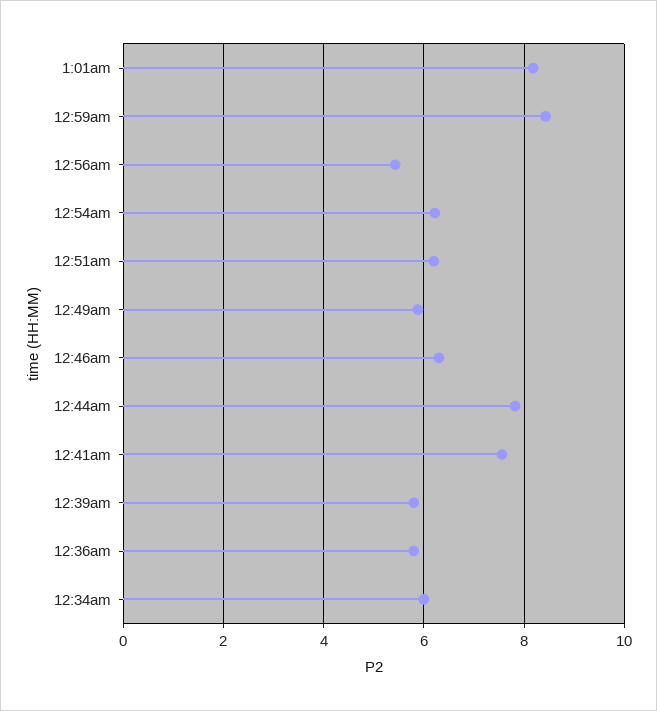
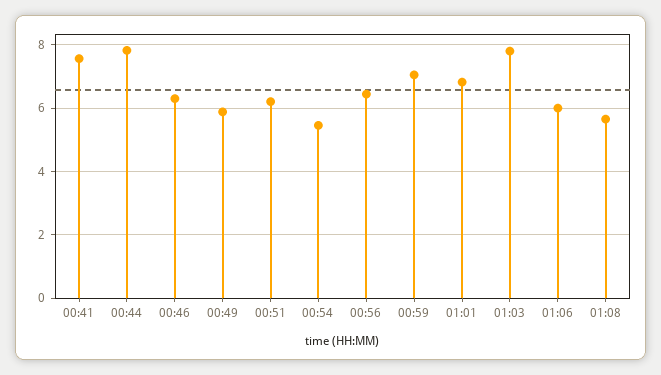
1:01am: 8.2 -> 6.8
12:59am: 8.4 -> 7
12:56am: 5.4 -> 6.4
12:54am: 6.2 -> 5.4
12:39am: 5.8 -> none
12:36am: 5.8 -> none
12:34am: 6 -> none
01:03: none -> 7.8
01:06: none -> 6
01:08: none -> 5.6

